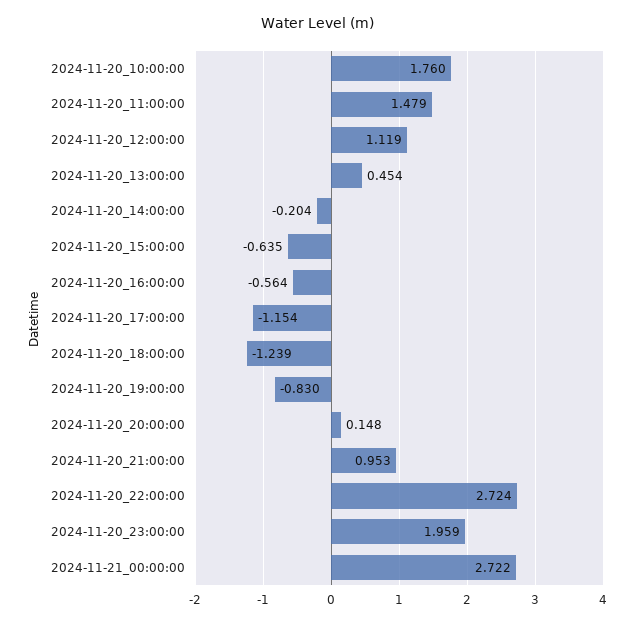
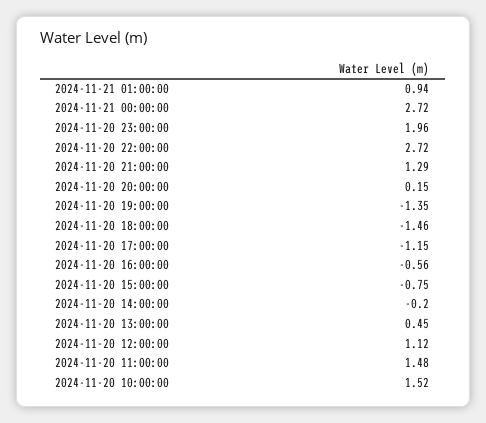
2024-11-20_10:00:00: 1.76 -> 1.52
2024-11-20_15:00:00: -0.635 -> -0.75
2024-11-20_18:00:00: -1.239 -> -1.46
2024-11-20_19:00:00: -0.83 -> -1.35
2024-11-20_21:00:00: 0.953 -> 1.29
2024-11-21 01:00:00: none -> 0.94

